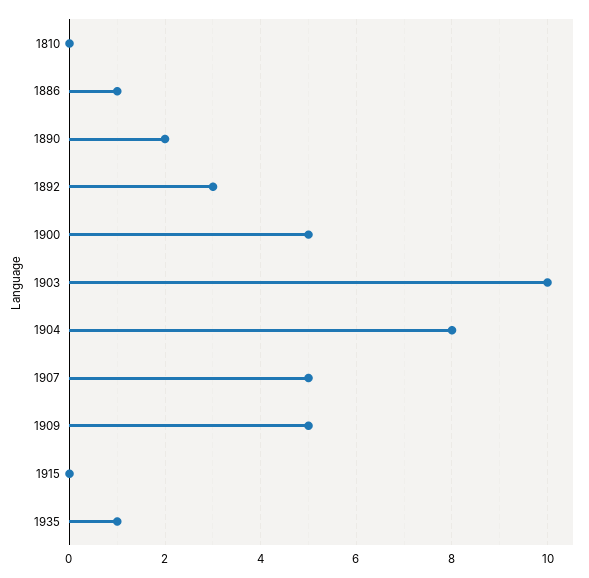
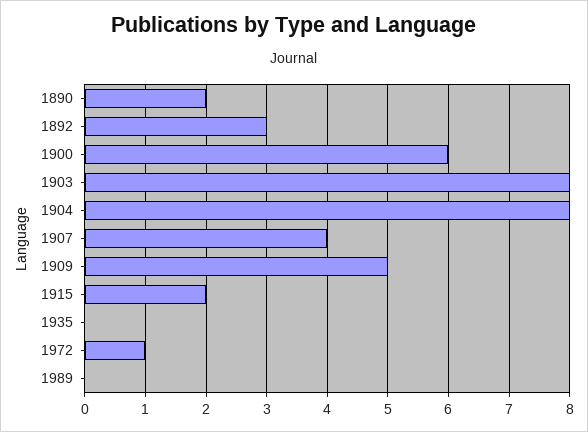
1810: 0 -> none
1886: 1 -> none
1900: 5 -> 6
1903: 10 -> 8
1907: 5 -> 4
1915: 0 -> 2
1935: 1 -> 0
1972: none -> 1
1989: none -> 0

